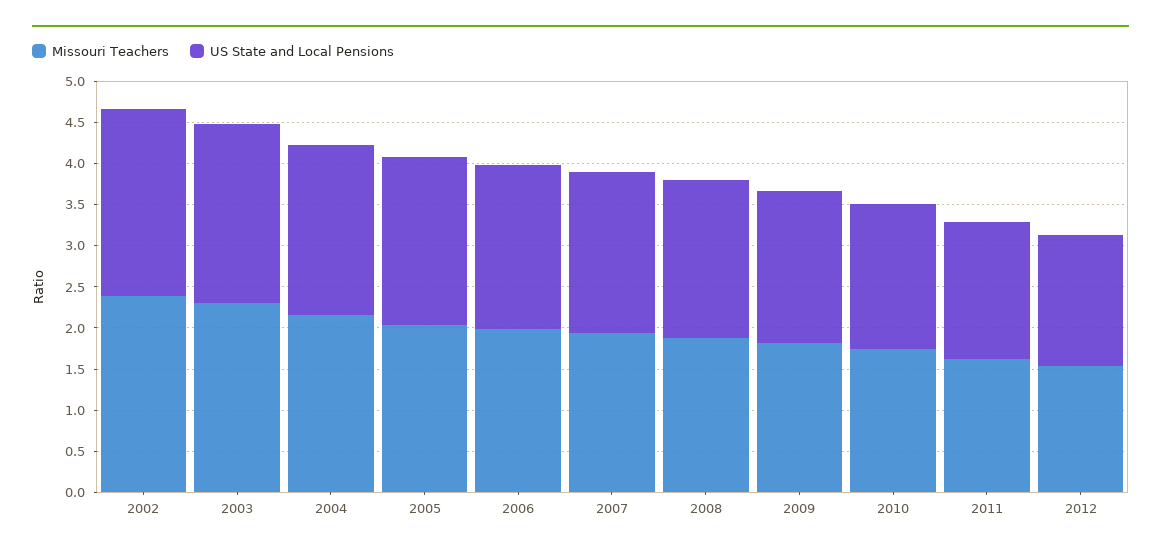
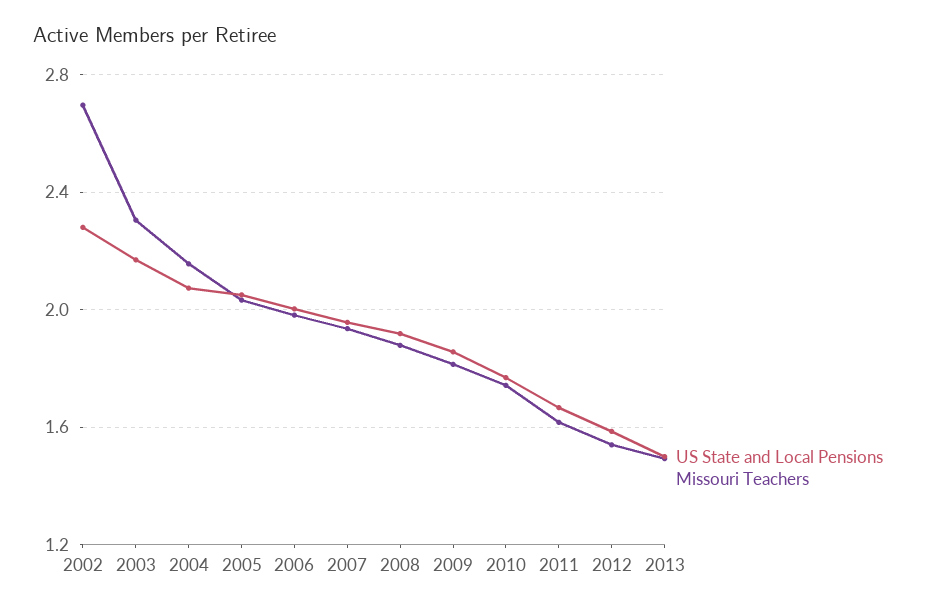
Missouri Teachers, 2002: 2.4 -> 2.7
US State and Local Pensions, 2013: none -> 1.5
Missouri Teachers, 2013: none -> 1.5

